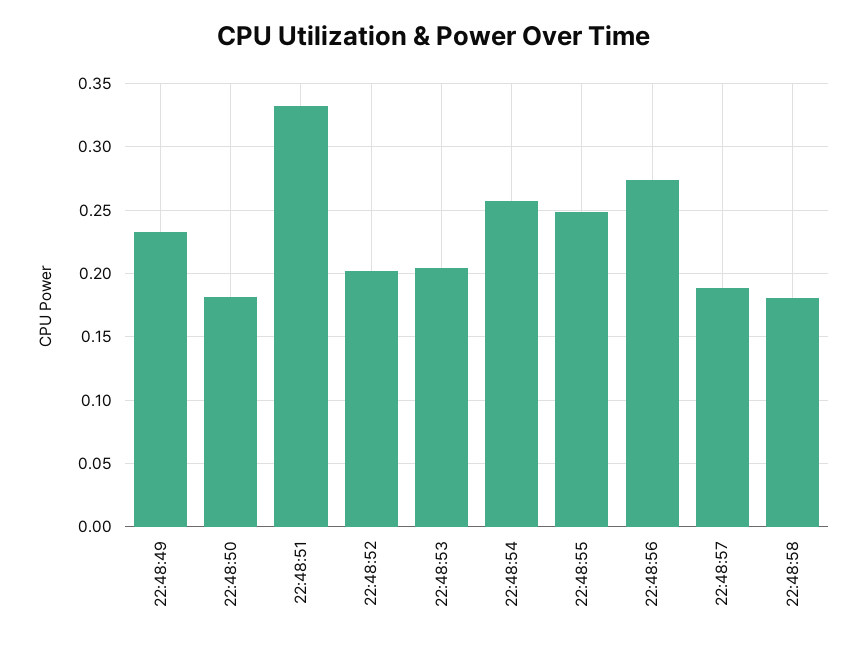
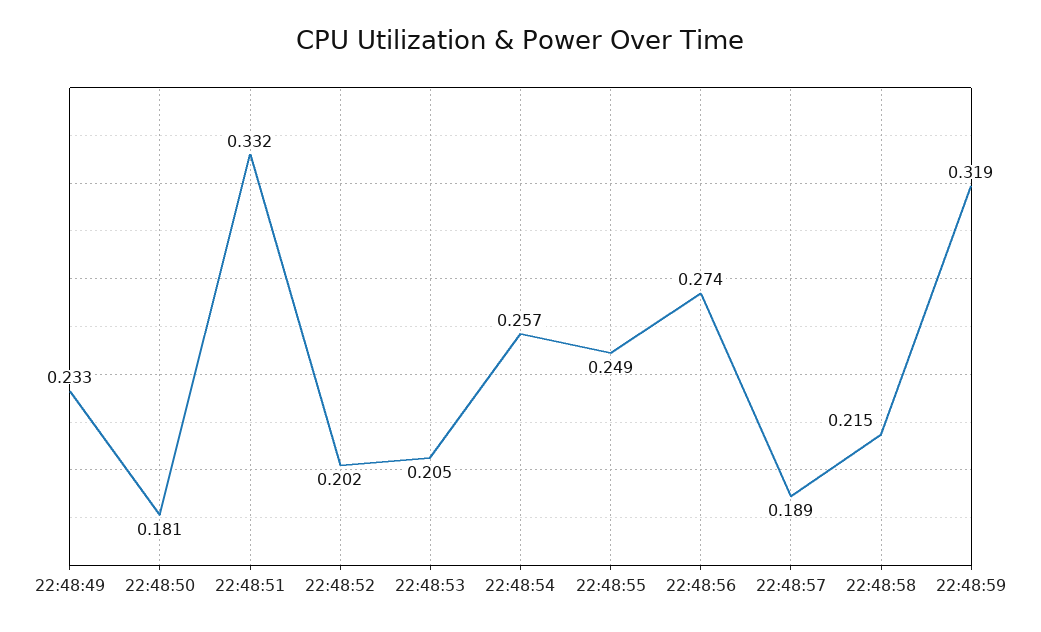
22:48:58: 0.18 -> 0.215
22:48:59: none -> 0.319

